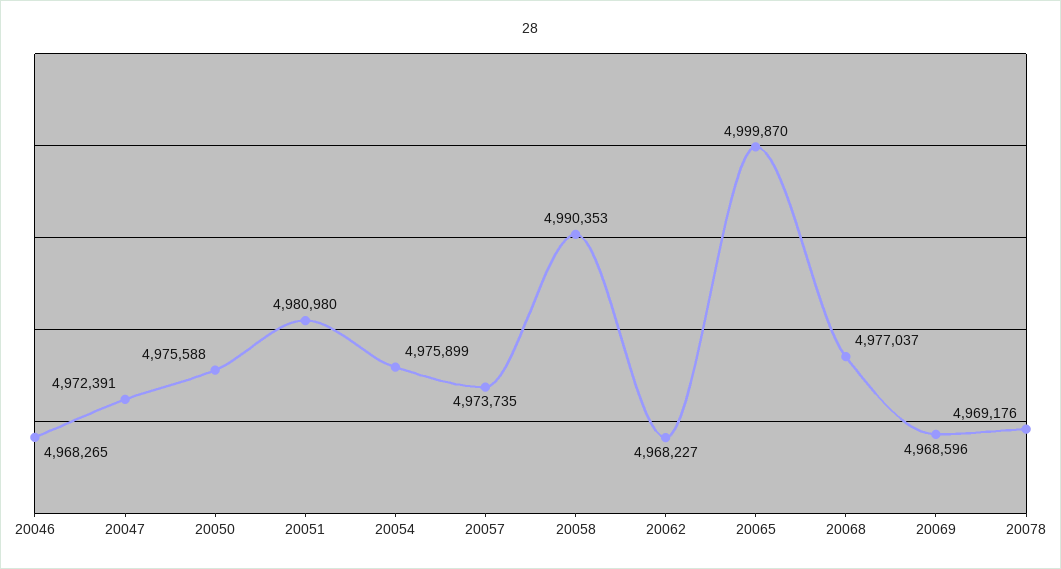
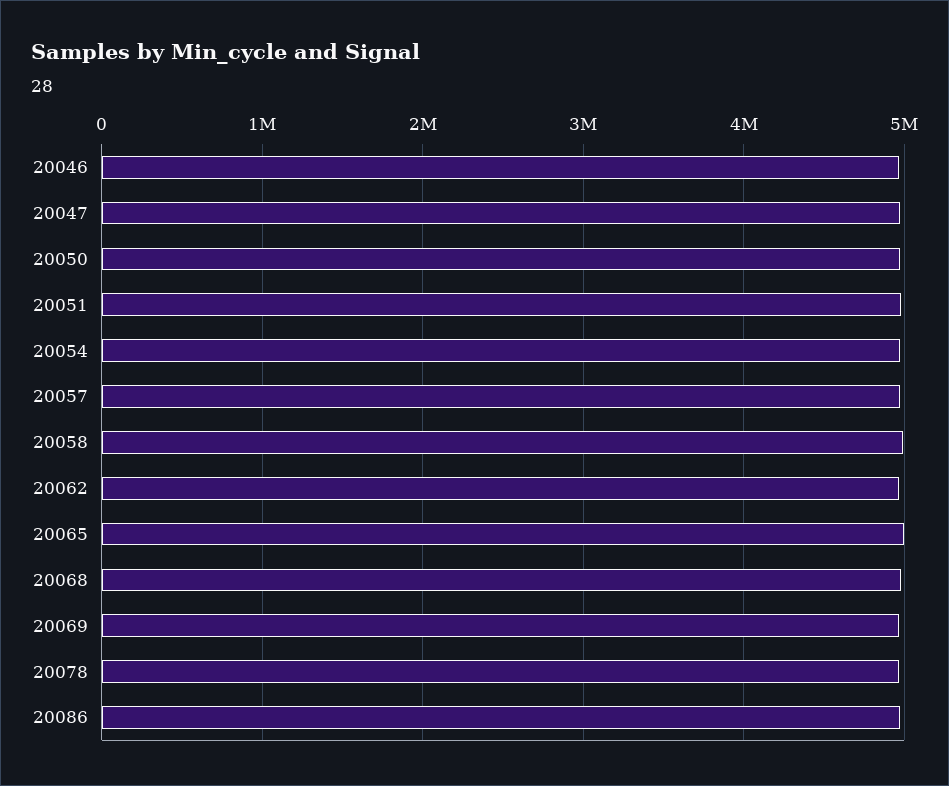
20086: none -> 5000000

